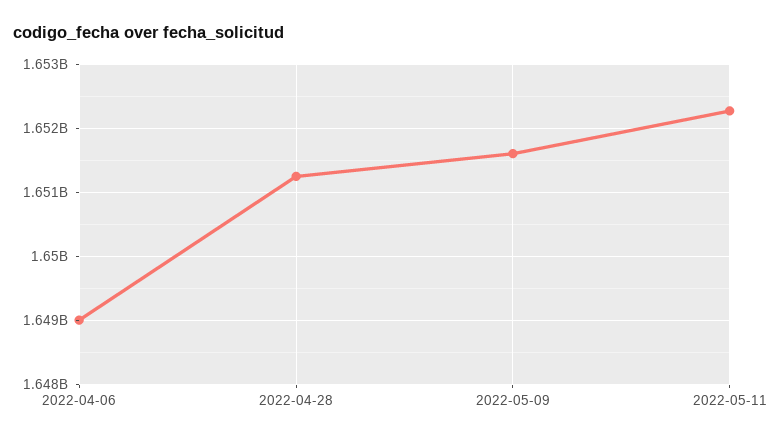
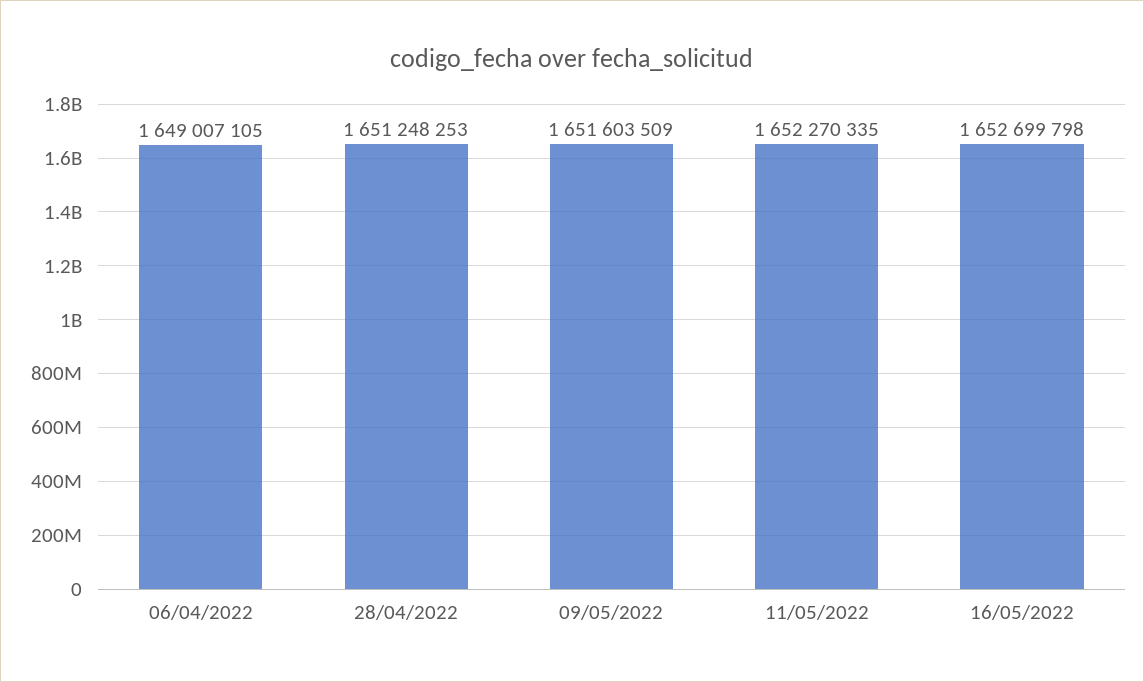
16/05/2022: none -> 1652699798

